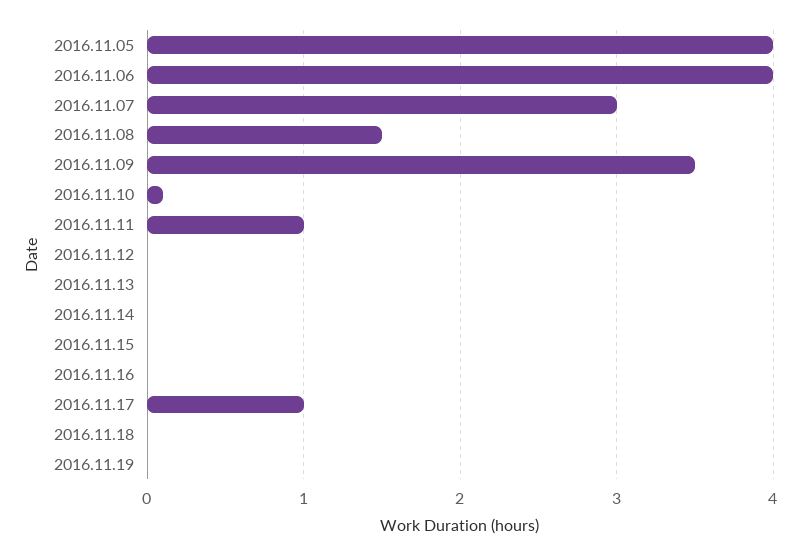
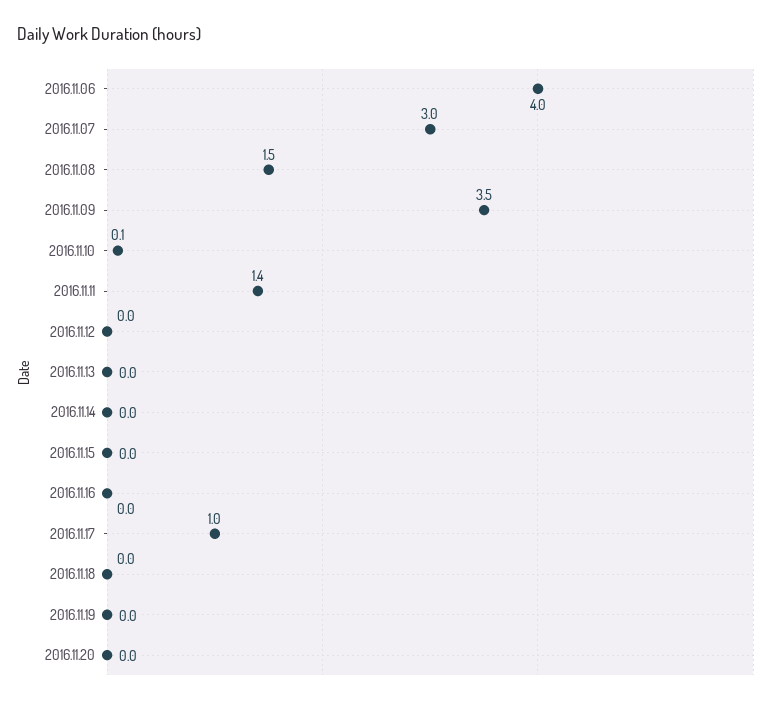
2016.11.05: 4 -> none
2016.11.11: 1 -> 1.4
2016.11.20: none -> 0

